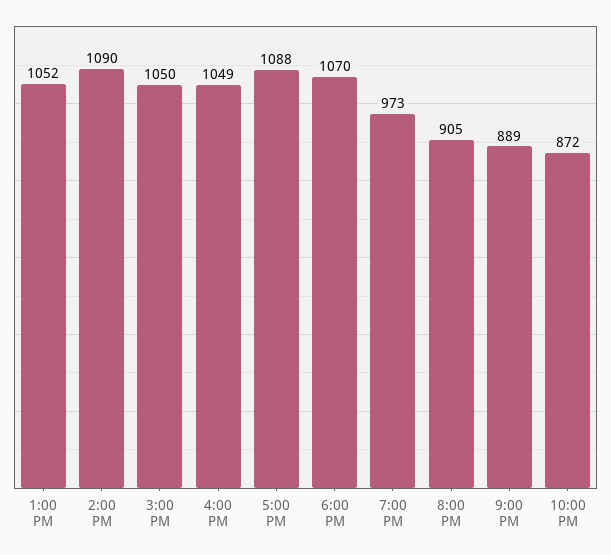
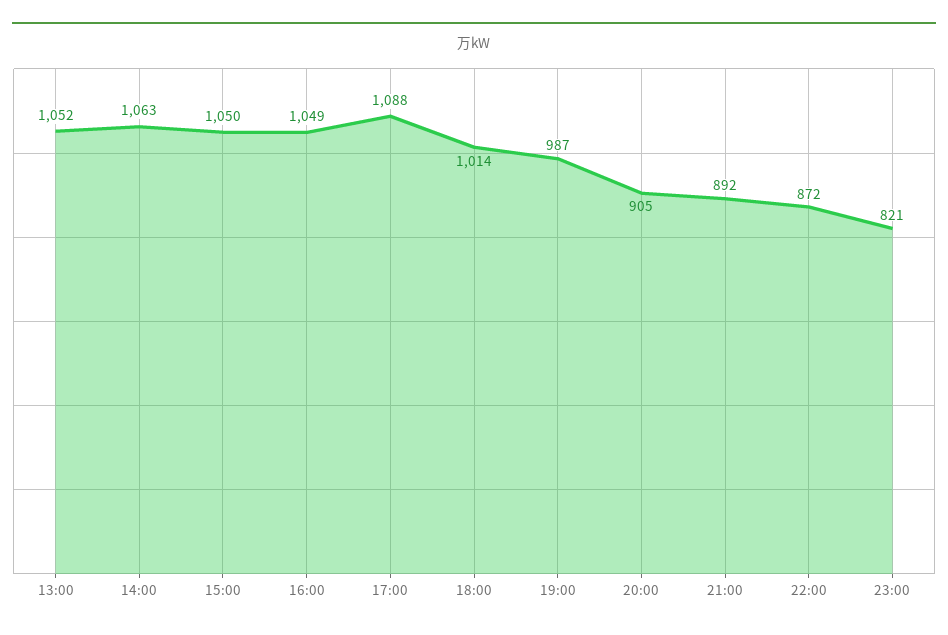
2:00 PM: 1090 -> 1063
6:00 PM: 1070 -> 1014
7:00 PM: 973 -> 987
9:00 PM: 889 -> 892
23:00: none -> 821

